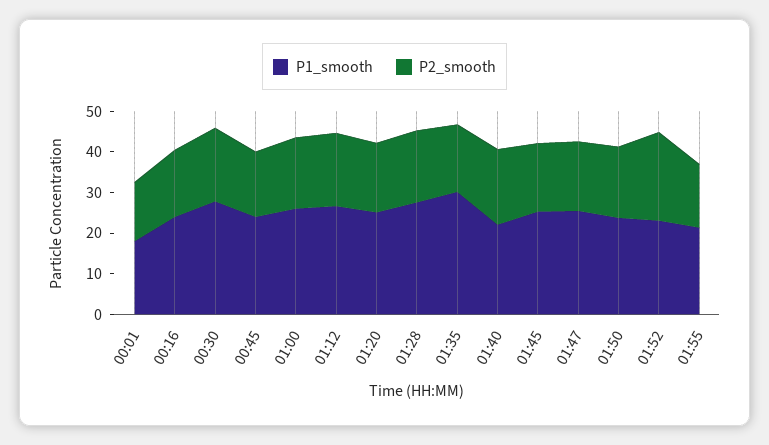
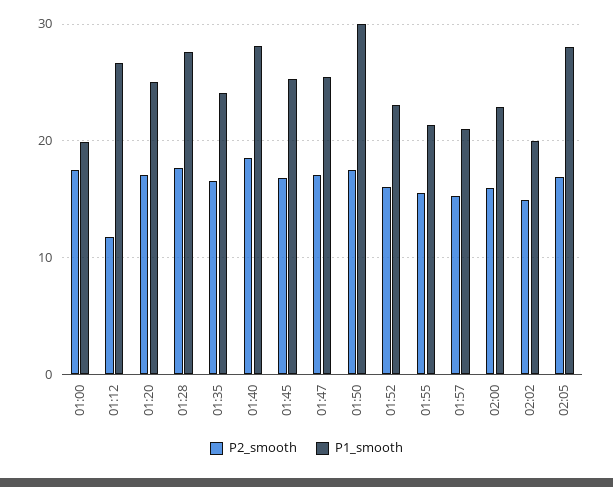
P1_smooth, 00:01: 18 -> none
P2_smooth, 00:01: 14 -> none
P1_smooth, 00:16: 24 -> none
P2_smooth, 00:16: 16 -> none
P1_smooth, 00:30: 28 -> none
P2_smooth, 00:30: 18 -> none
P1_smooth, 00:45: 24 -> none
P2_smooth, 00:45: 16 -> none
P1_smooth, 01:00: 26 -> 20
P2_smooth, 01:12: 18 -> 12
P1_smooth, 01:35: 30 -> 24
P1_smooth, 01:40: 22 -> 28
P1_smooth, 01:50: 24 -> 30
P2_smooth, 01:52: 22 -> 16
P2_smooth, 01:57: none -> 15
P1_smooth, 01:57: none -> 21
P2_smooth, 02:00: none -> 16
P1_smooth, 02:00: none -> 23
P2_smooth, 02:02: none -> 15
P1_smooth, 02:02: none -> 20
P2_smooth, 02:05: none -> 17
P1_smooth, 02:05: none -> 28

